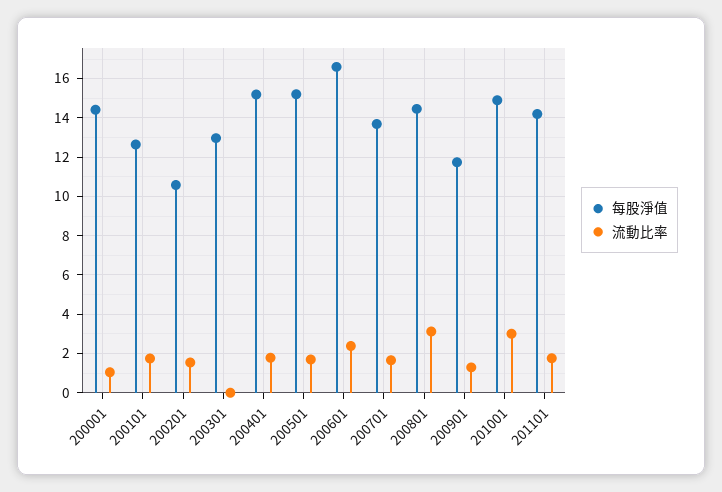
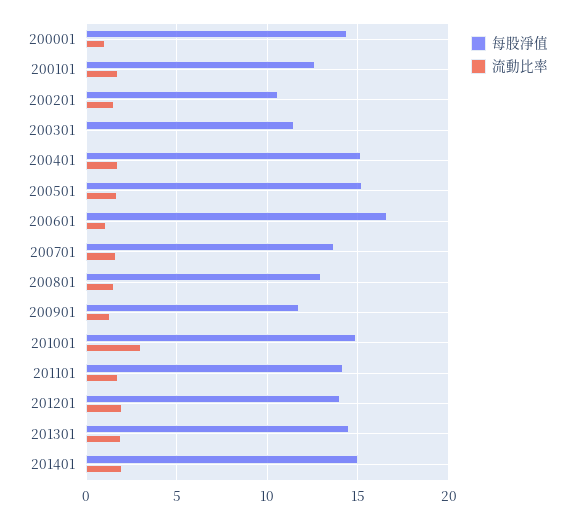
每股淨值, 200301: 13 -> 11.5
流動比率, 200601: 2.5 -> 1
每股淨值, 200801: 14.5 -> 13
流動比率, 200801: 3 -> 1.5
每股淨值, 201201: none -> 14
流動比率, 201201: none -> 2
每股淨值, 201301: none -> 14.5
流動比率, 201301: none -> 2
每股淨值, 201401: none -> 15
流動比率, 201401: none -> 2

